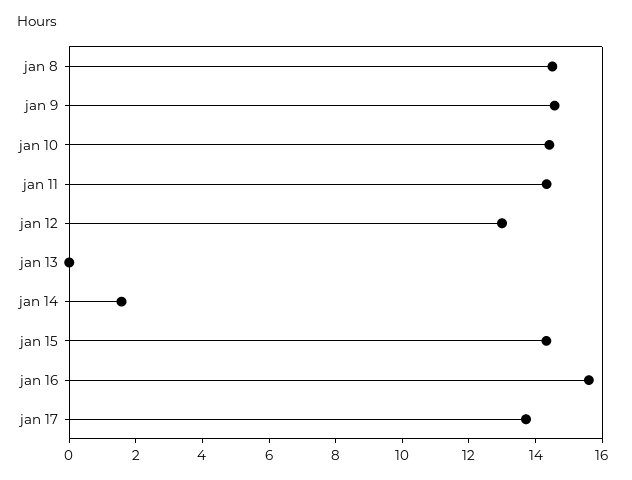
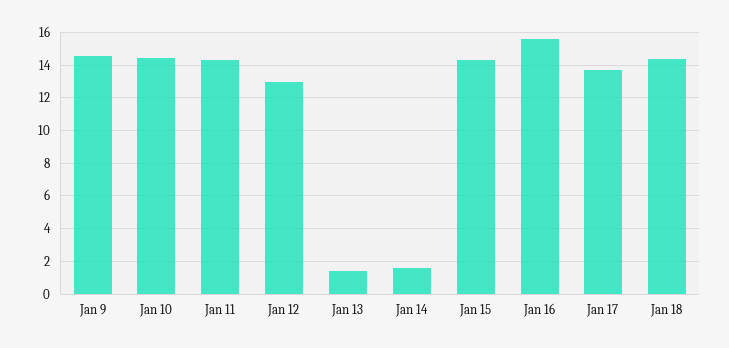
jan 8: 14.5 -> none
jan 13: 0 -> 1.5
Jan 18: none -> 14.5

